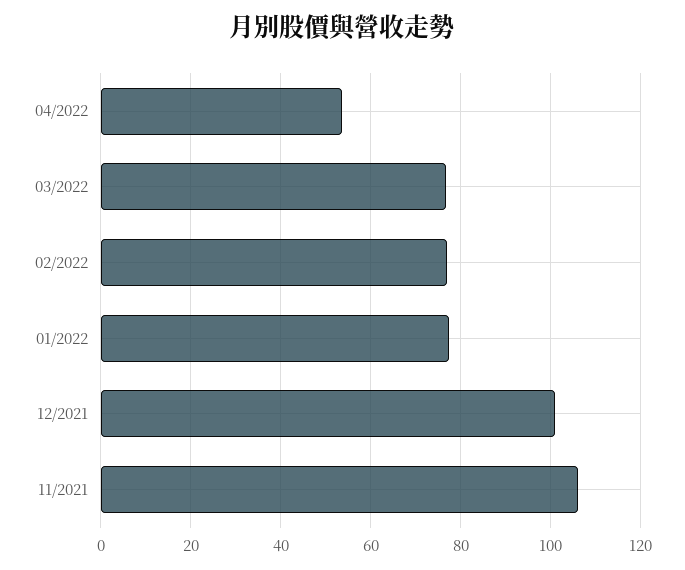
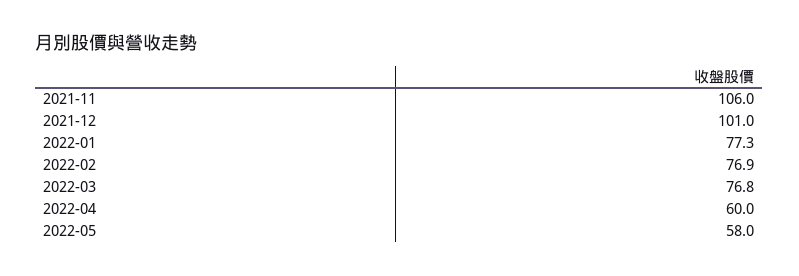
04/2022: 54 -> 60
2022-05: none -> 58

